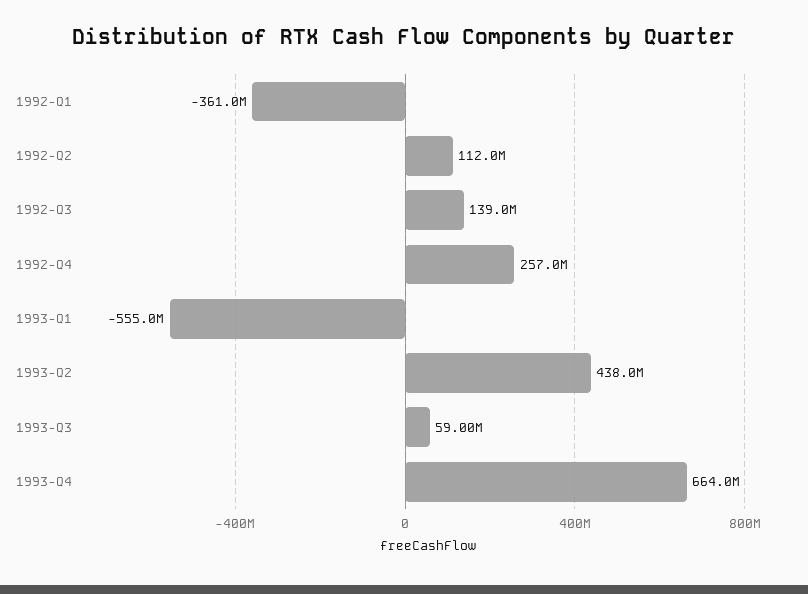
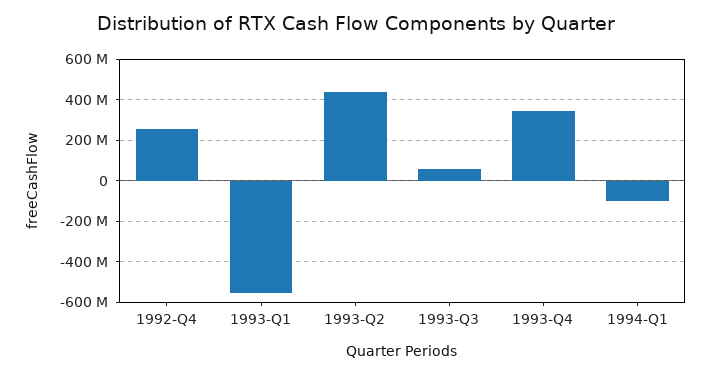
1992-Q1: -361000000 -> none
1992-Q2: 112000000 -> none
1992-Q3: 139000000 -> none
1993-Q4: 664000000 -> 350000000
1994-Q1: none -> -100000000

